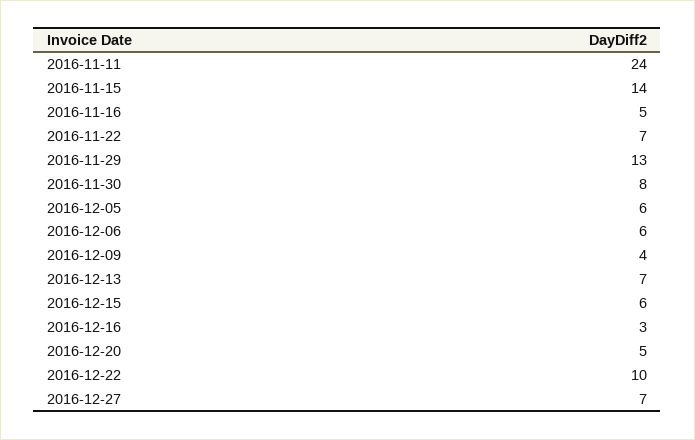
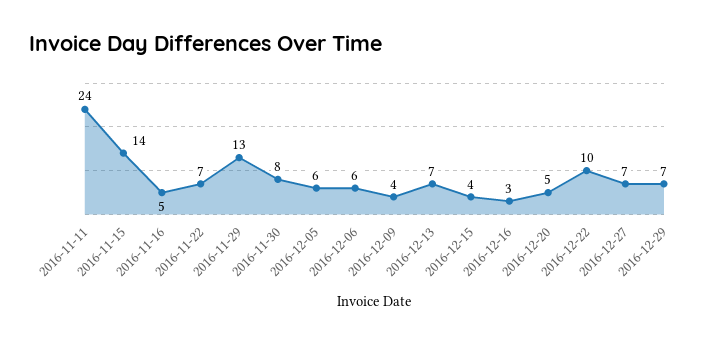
2016-12-15: 6 -> 4
2016-12-29: none -> 7

